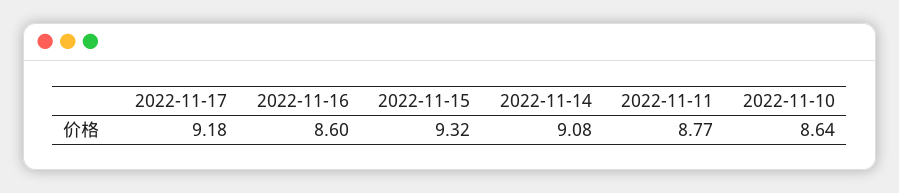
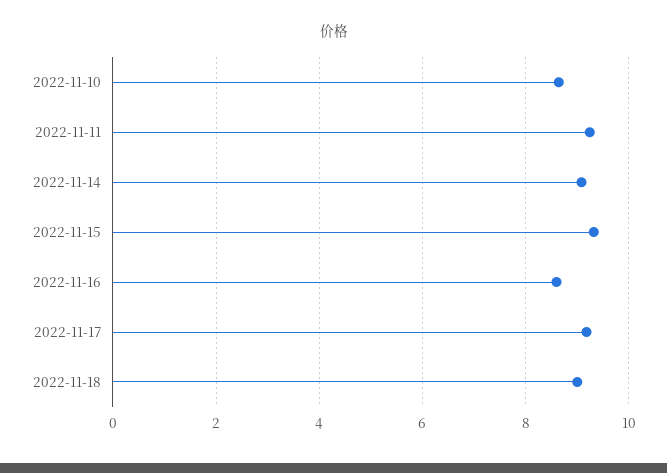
2022-11-11: 8.77 -> 9.2
2022-11-18: none -> 9

